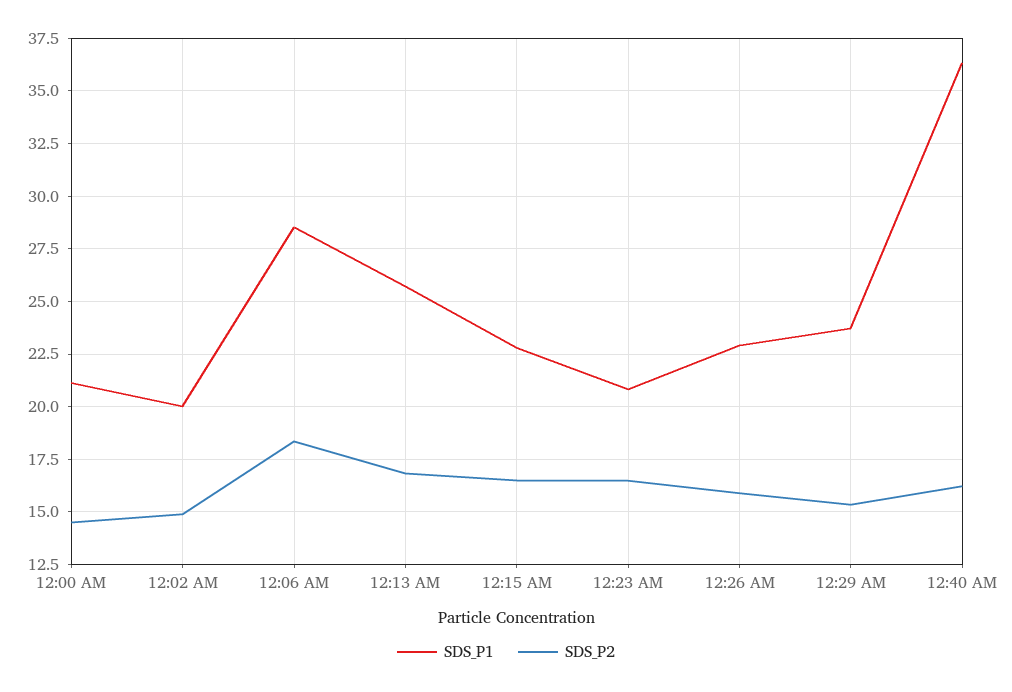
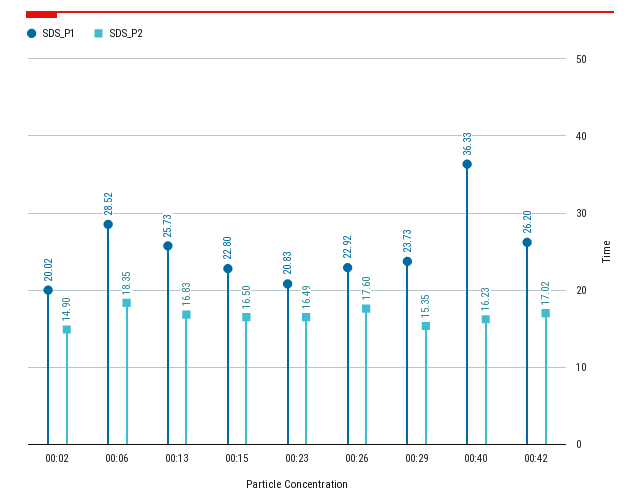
SDS_P1, 12:00 AM: 21 -> none
SDS_P2, 12:00 AM: 14.5 -> none
SDS_P2, 12:26 AM: 16 -> 17.6
SDS_P1, 00:42: none -> 26.2
SDS_P2, 00:42: none -> 17.02

